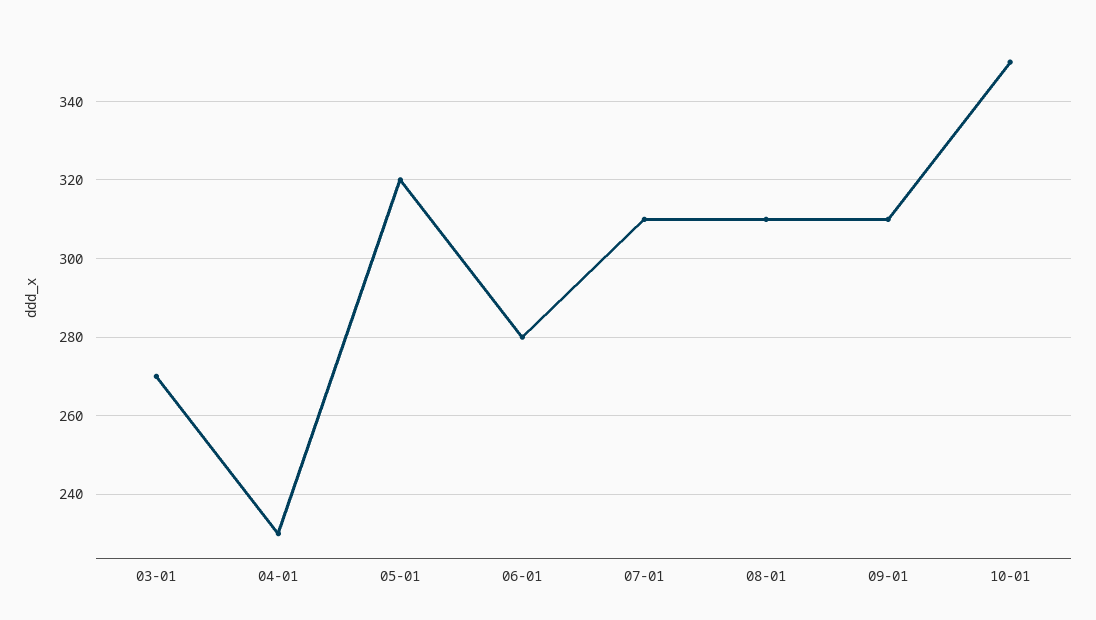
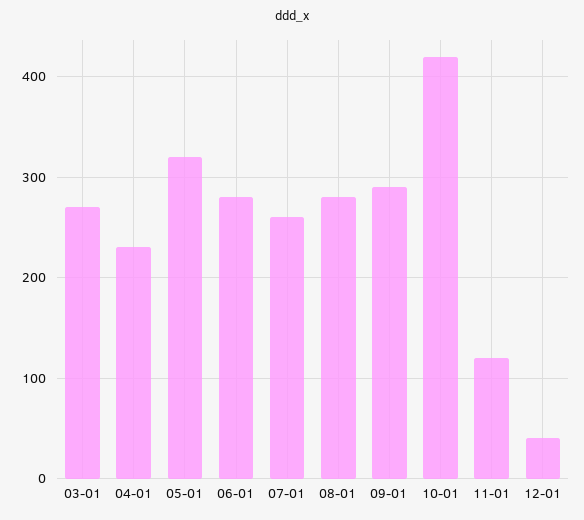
07-01: 310 -> 260
08-01: 310 -> 280
09-01: 310 -> 290
10-01: 350 -> 420
11-01: none -> 120
12-01: none -> 40

